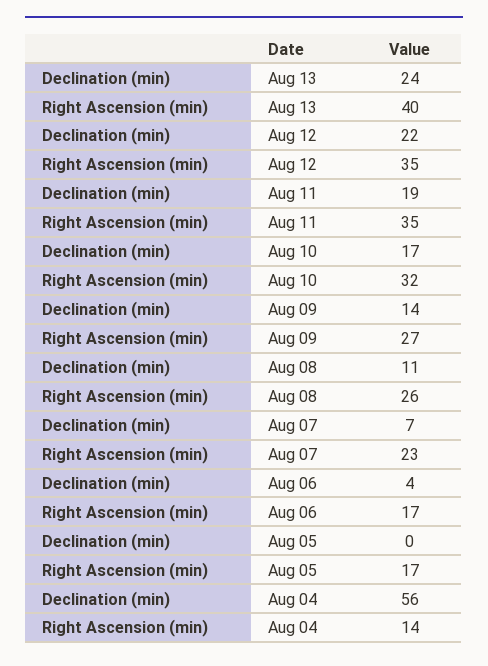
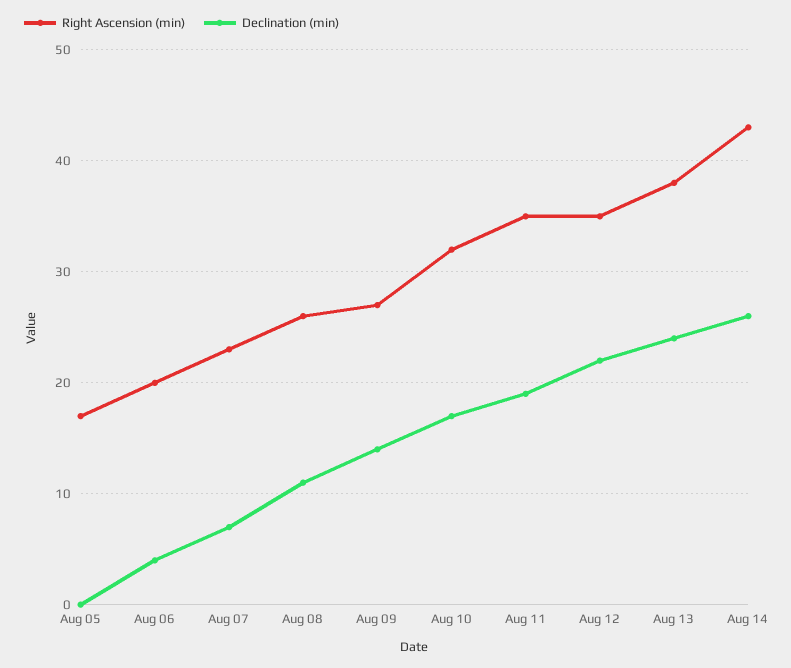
Right Ascension (min), Aug 13: 40 -> 38
Right Ascension (min), Aug 06: 17 -> 20
Declination (min), Aug 04: 56 -> none
Right Ascension (min), Aug 04: 14 -> none
Right Ascension (min), Aug 14: none -> 43
Declination (min), Aug 14: none -> 26

